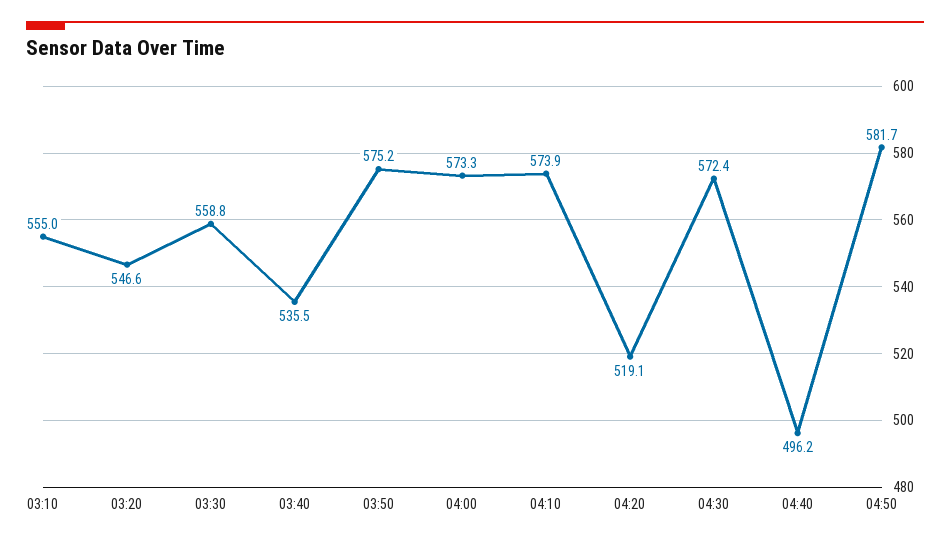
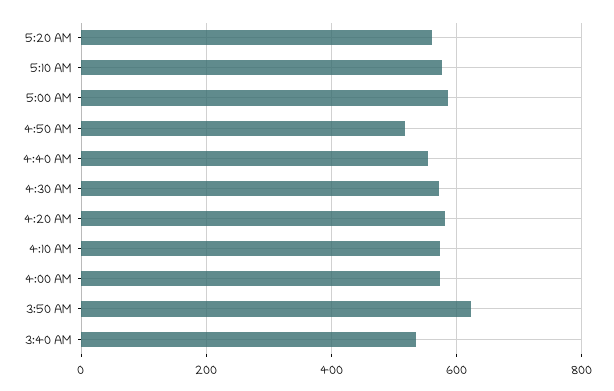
03:10: 555 -> none
03:20: 546.6 -> none
03:30: 558.8 -> none
03:50: 575.2 -> 620
04:20: 519.1 -> 580
04:40: 496.2 -> 560
04:50: 581.7 -> 520
5:20 AM: none -> 560
5:10 AM: none -> 580
5:00 AM: none -> 580

